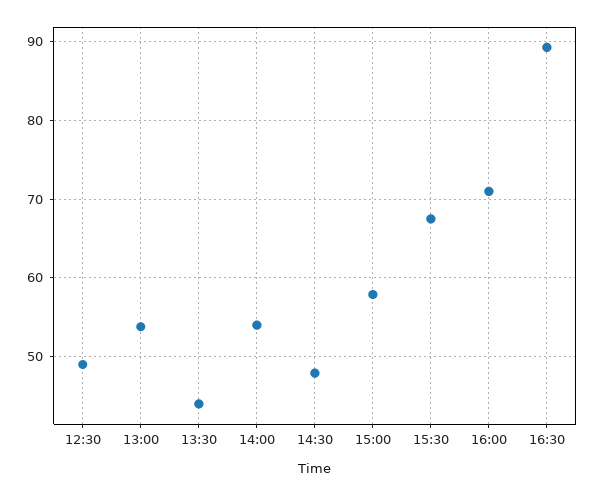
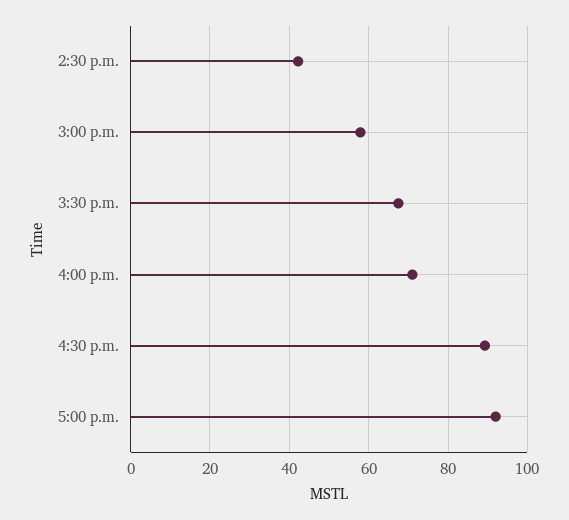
12:30: 49 -> none
13:00: 54 -> none
13:30: 44 -> none
14:00: 54 -> none
14:30: 48 -> 42
5:00 p.m.: none -> 92

